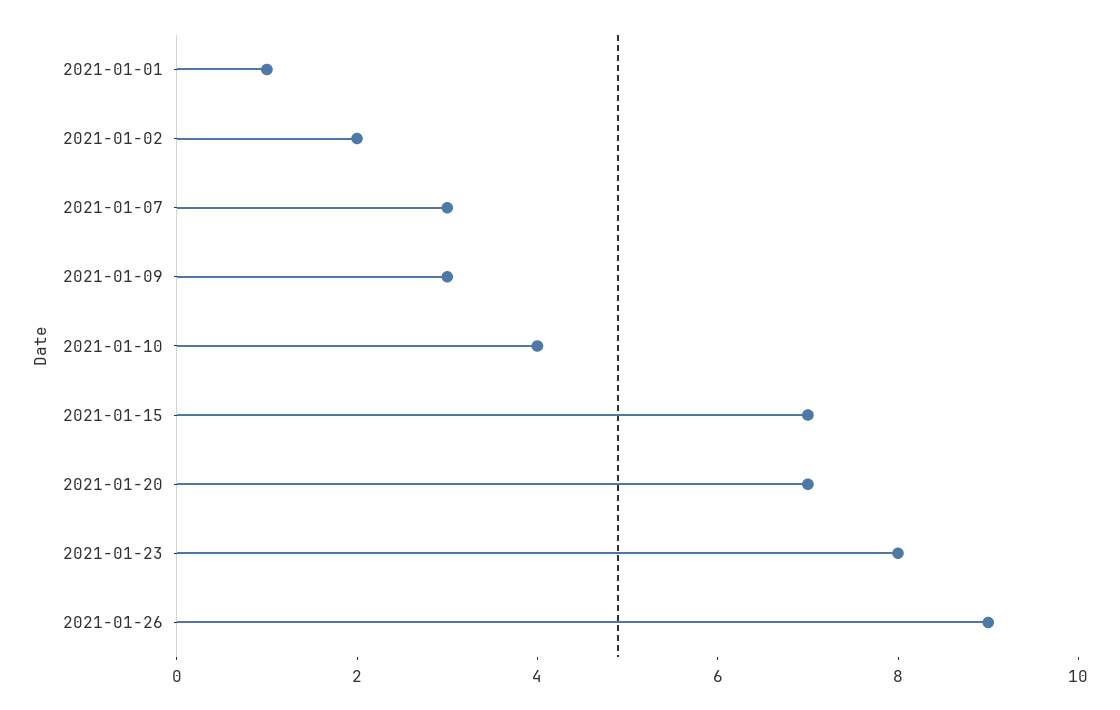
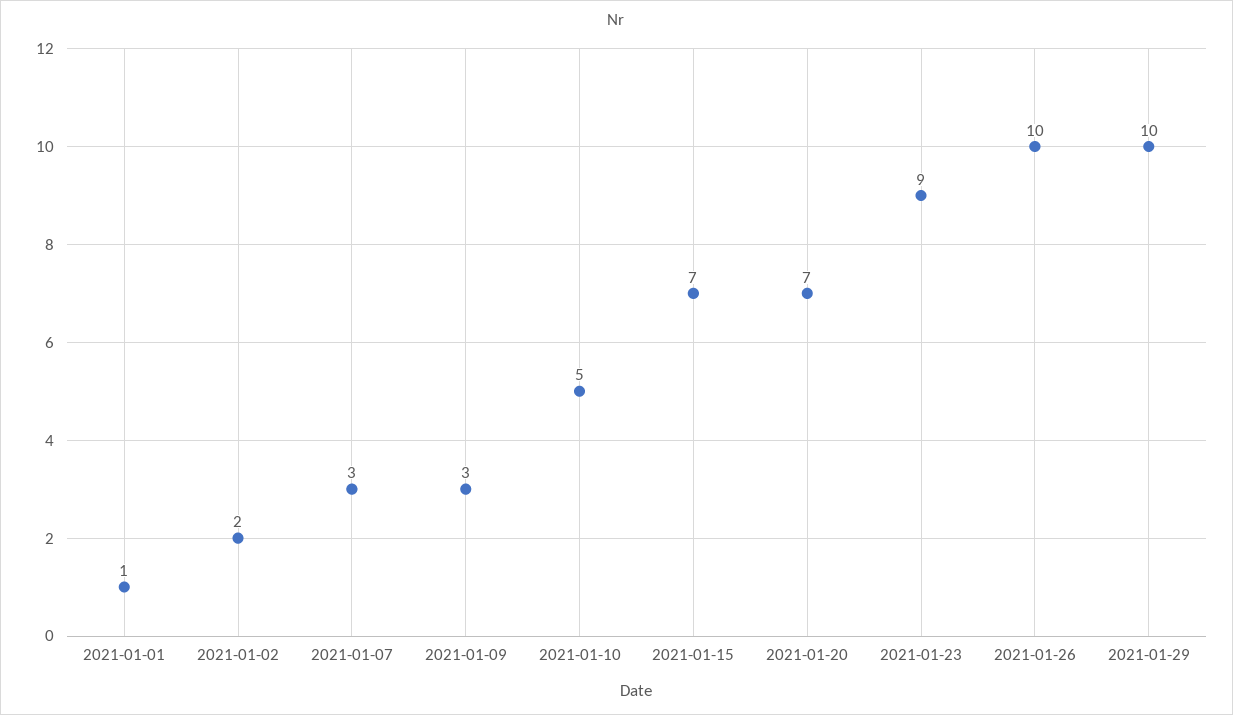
2021-01-10: 4 -> 5
2021-01-23: 8 -> 9
2021-01-26: 9 -> 10
2021-01-29: none -> 10

